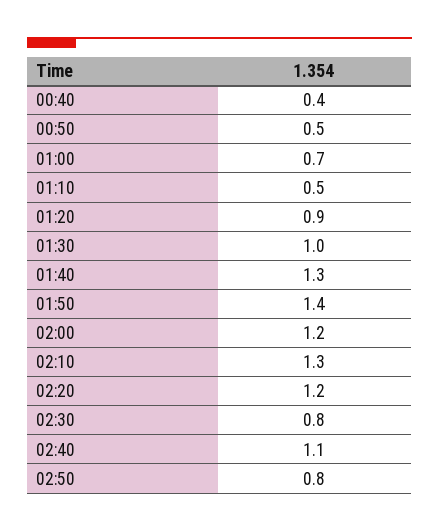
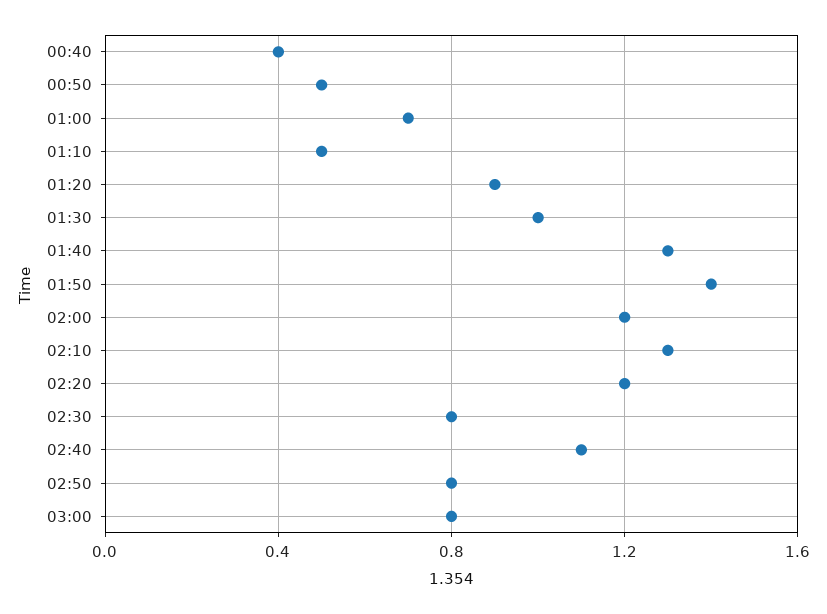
03:00: none -> 0.8

